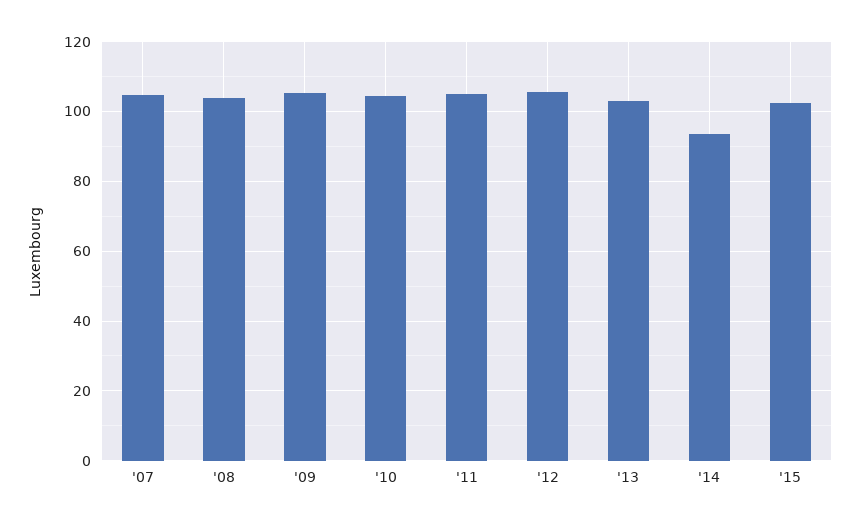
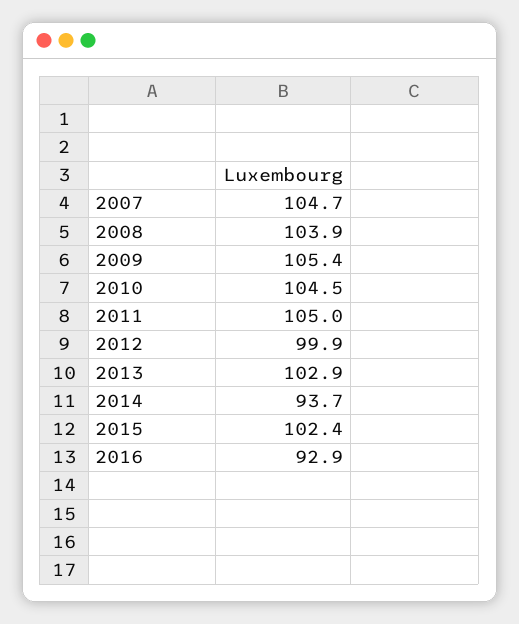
'12: 106 -> 99.9
2016: none -> 92.9

